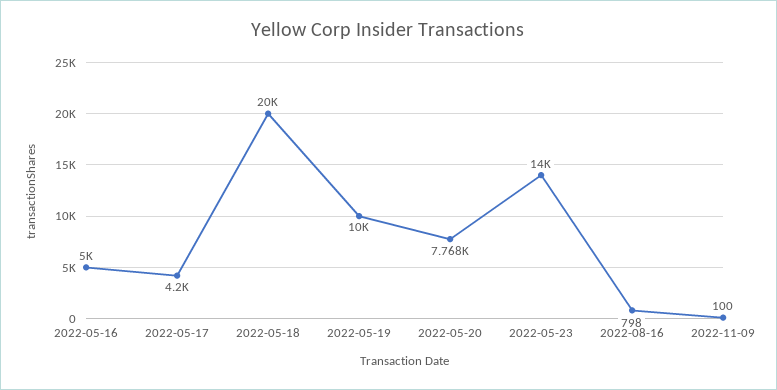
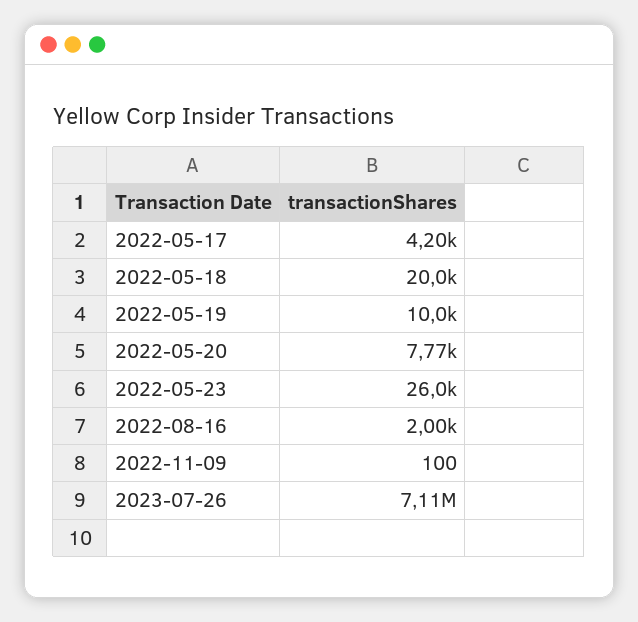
2022-05-16: 5000 -> none
2022-05-23: 14000 -> 26000
2022-08-16: 798 -> 2000
2023-07-26: none -> 7110000

